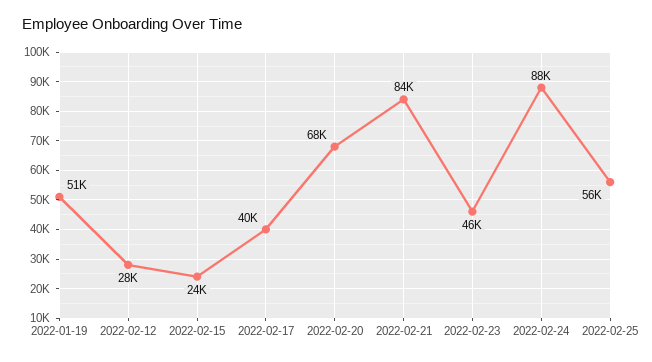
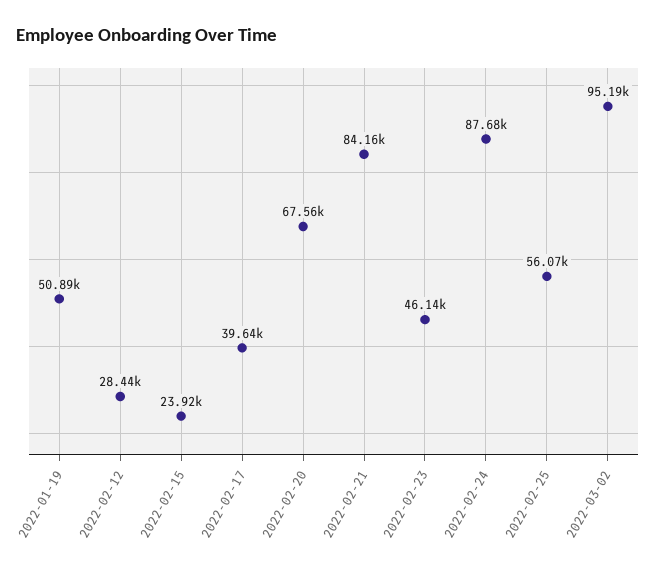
2022-03-02: none -> 95190

